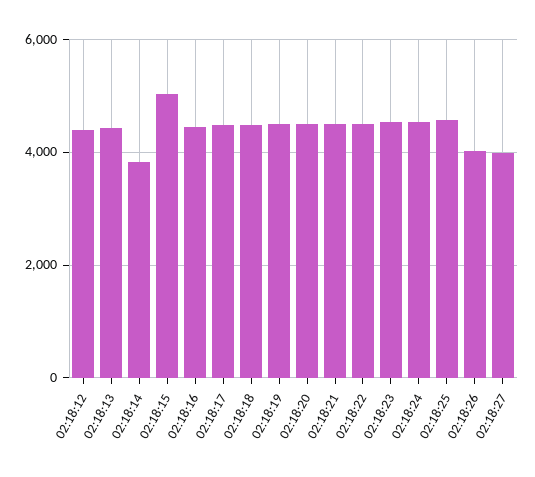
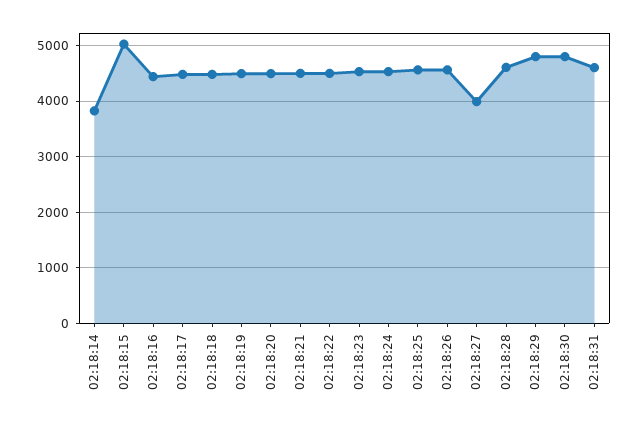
02:18:12: 4400 -> none
02:18:13: 4400 -> none
02:18:26: 4000 -> 4600
02:18:28: none -> 4600
02:18:29: none -> 4800
02:18:30: none -> 4800
02:18:31: none -> 4600

